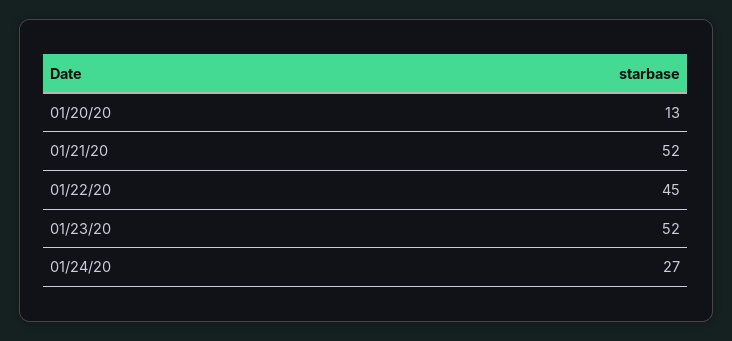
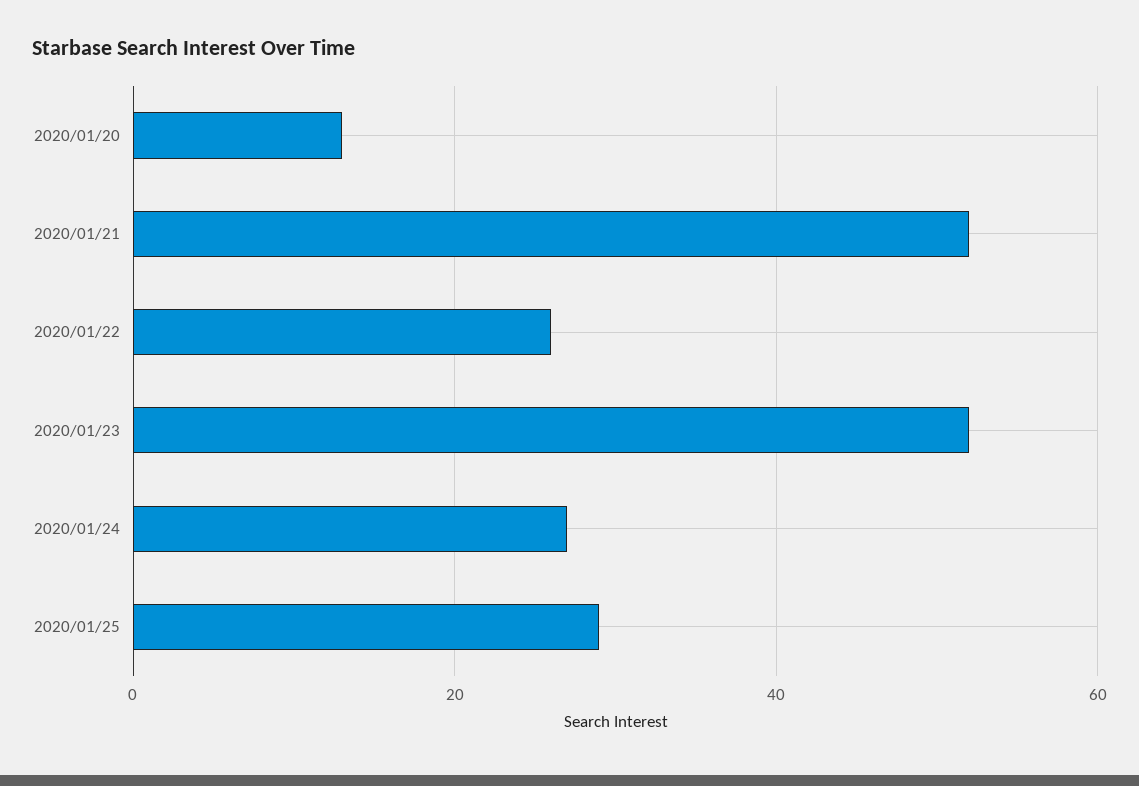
01/22/20: 45 -> 25
2020/01/25: none -> 30

